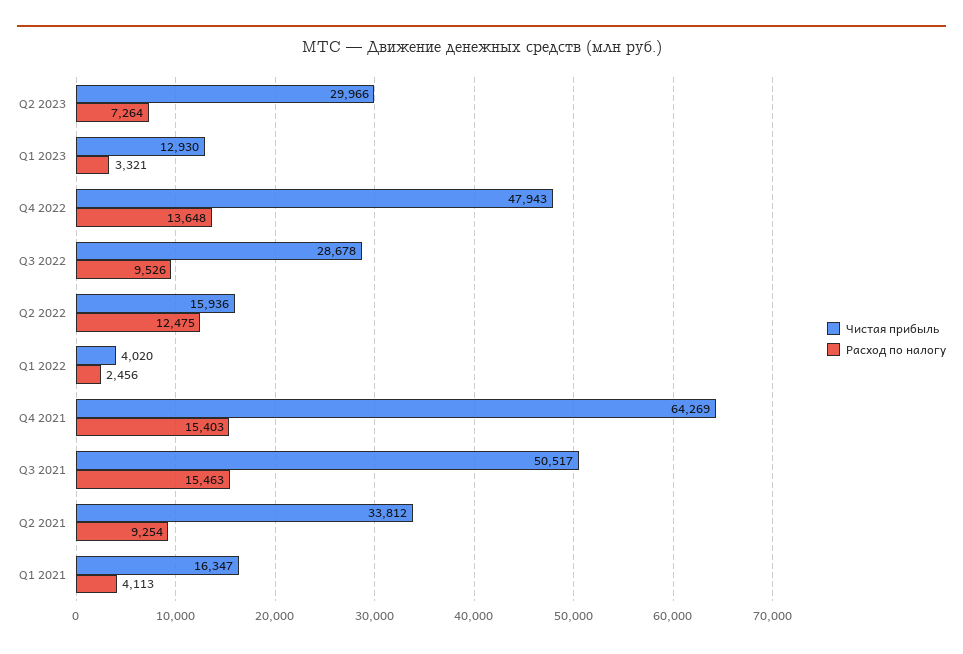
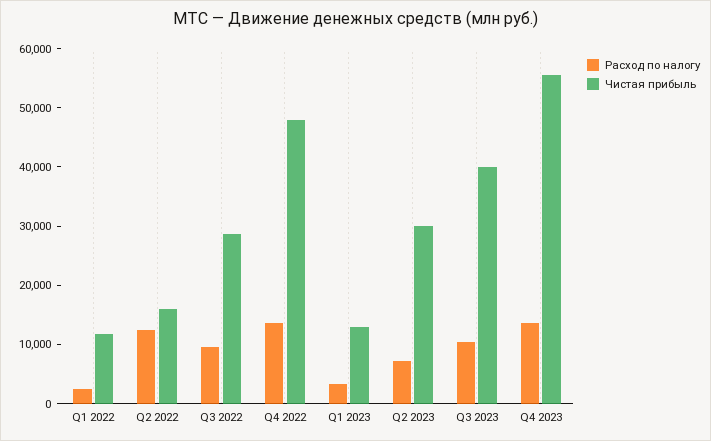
Чистая прибыль, Q1 2022: 4020 -> 12000
Чистая прибыль, Q4 2021: 64269 -> none
Расход по налогу, Q4 2021: 15403 -> none
Чистая прибыль, Q3 2021: 50517 -> none
Расход по налогу, Q3 2021: 15463 -> none
Чистая прибыль, Q2 2021: 33812 -> none
Расход по налогу, Q2 2021: 9254 -> none
Чистая прибыль, Q1 2021: 16347 -> none
Расход по налогу, Q1 2021: 4113 -> none
Расход по налогу, Q3 2023: none -> 10000
Чистая прибыль, Q3 2023: none -> 40000
Расход по налогу, Q4 2023: none -> 14000
Чистая прибыль, Q4 2023: none -> 56000

